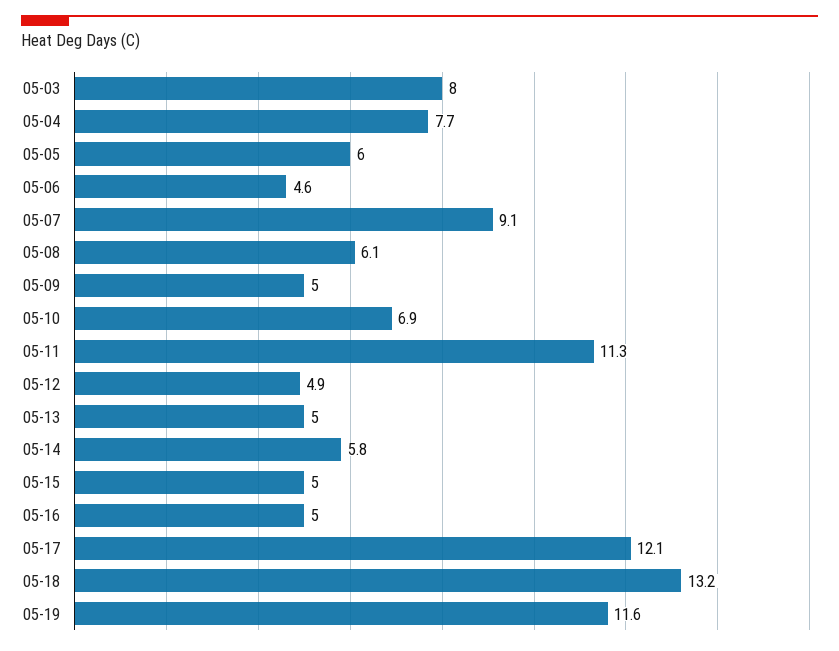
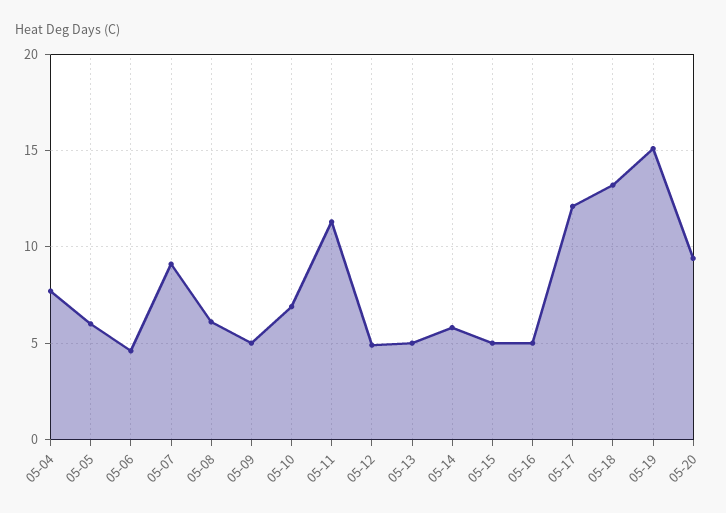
05-03: 8 -> none
05-19: 11.6 -> 15
05-20: none -> 9.5

